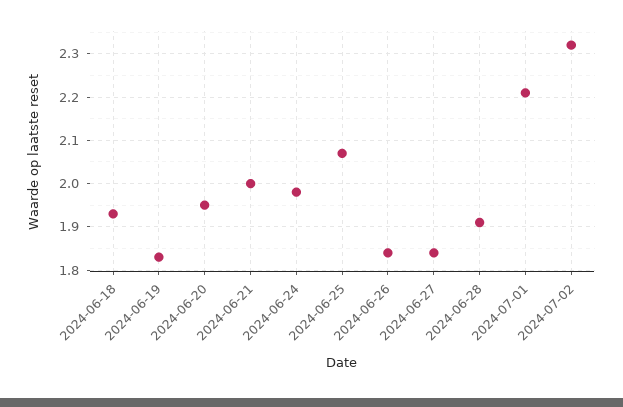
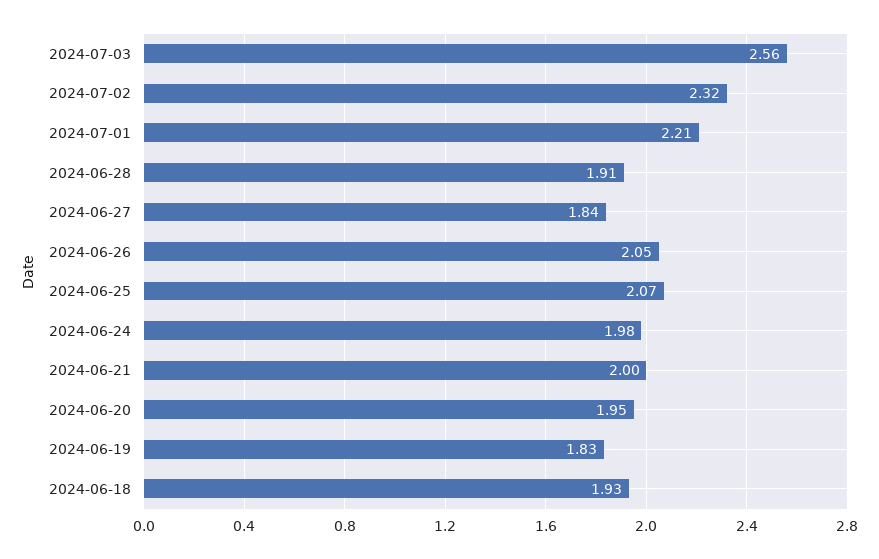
2024-06-26: 1.85 -> 2.05
2024-07-03: none -> 2.56

